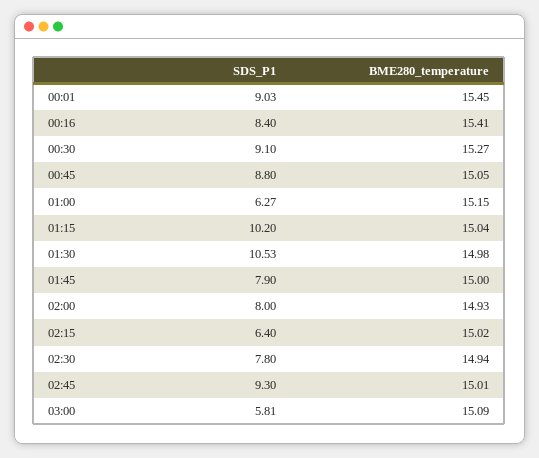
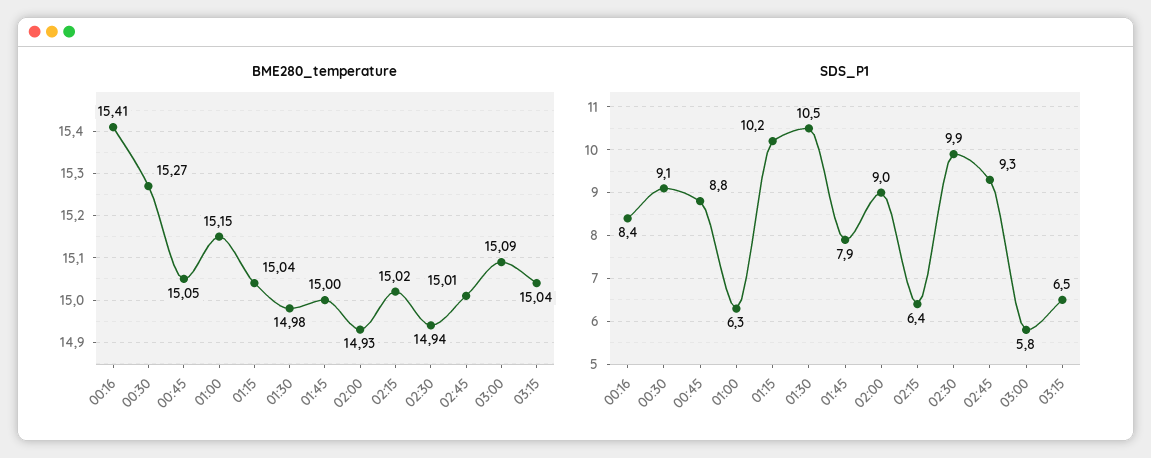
SDS_P1, 00:01: 9.03 -> none
BME280_temperature, 00:01: 15.45 -> none
SDS_P1, 02:00: 8 -> 9
SDS_P1, 02:30: 7.8 -> 9.9
BME280_temperature, 03:15: none -> 15.04
SDS_P1, 03:15: none -> 6.5

